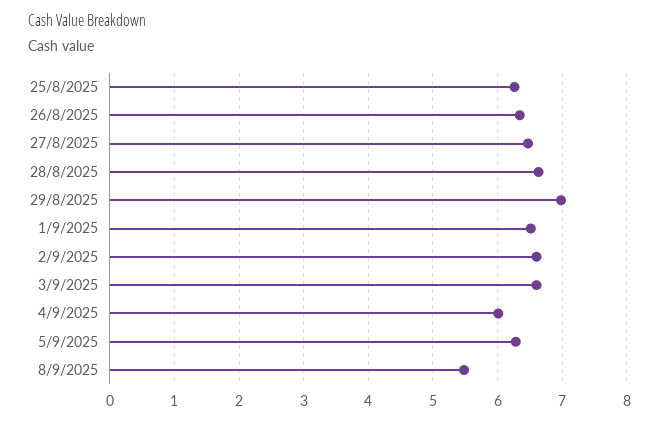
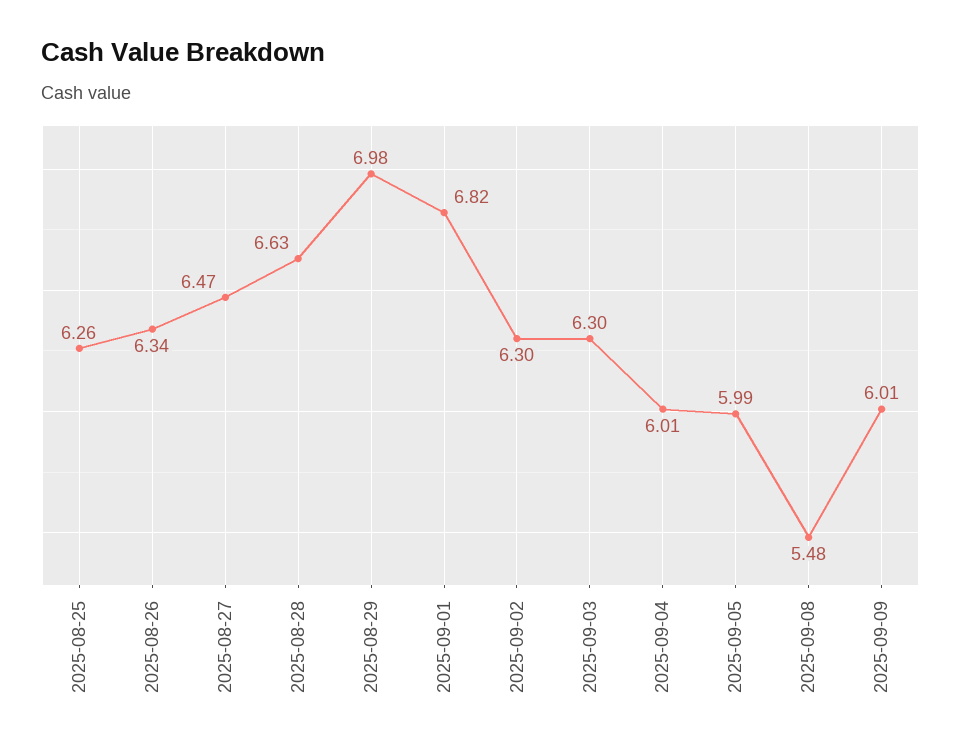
1/9/2025: 6.5 -> 6.82
2/9/2025: 6.6 -> 6.3
3/9/2025: 6.6 -> 6.3
5/9/2025: 6.3 -> 5.99
2025-09-09: none -> 6.01

